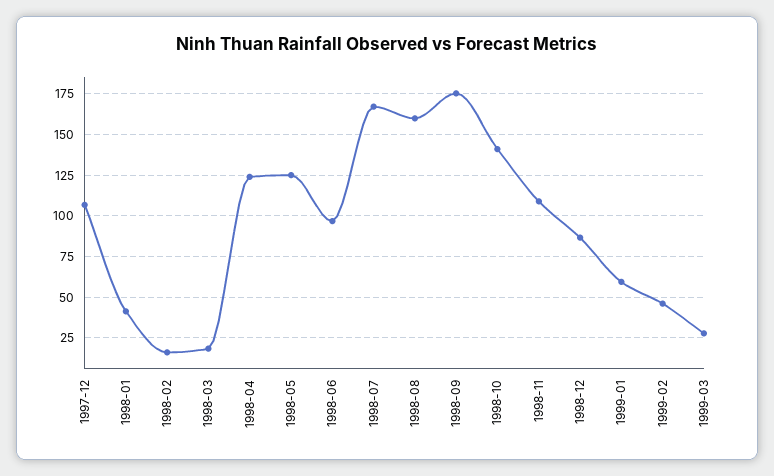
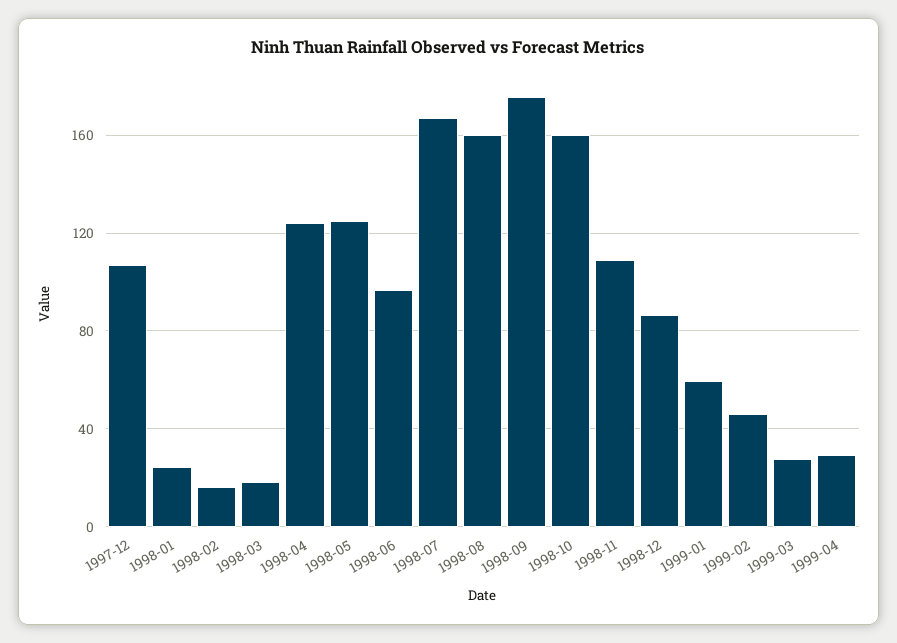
1998-01: 40 -> 25
1998-10: 140 -> 160
1999-04: none -> 30

